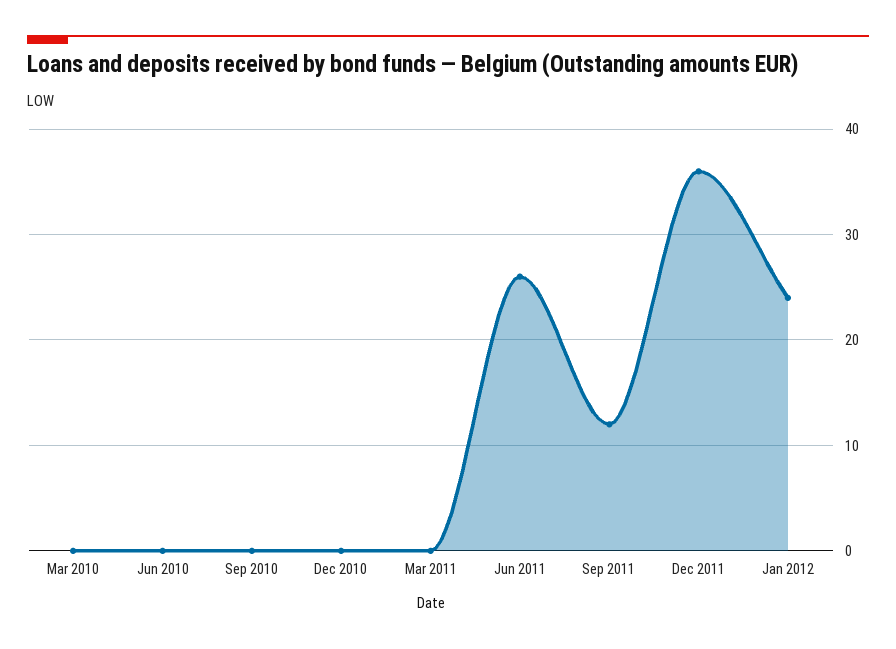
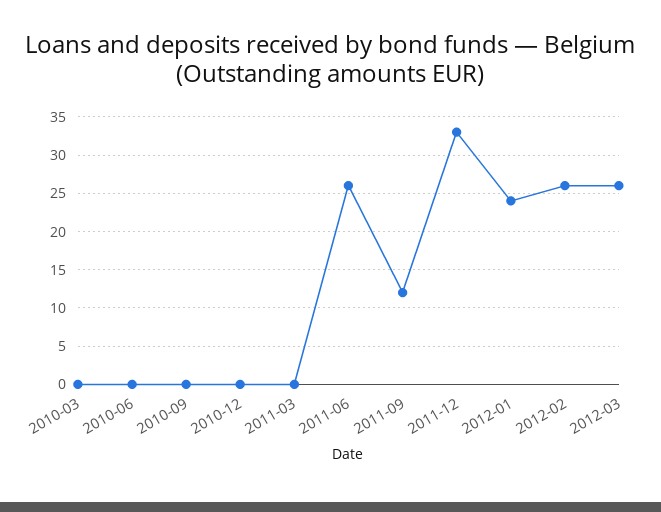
Dec 2011: 36 -> 33
2012-02: none -> 26
2012-03: none -> 26

